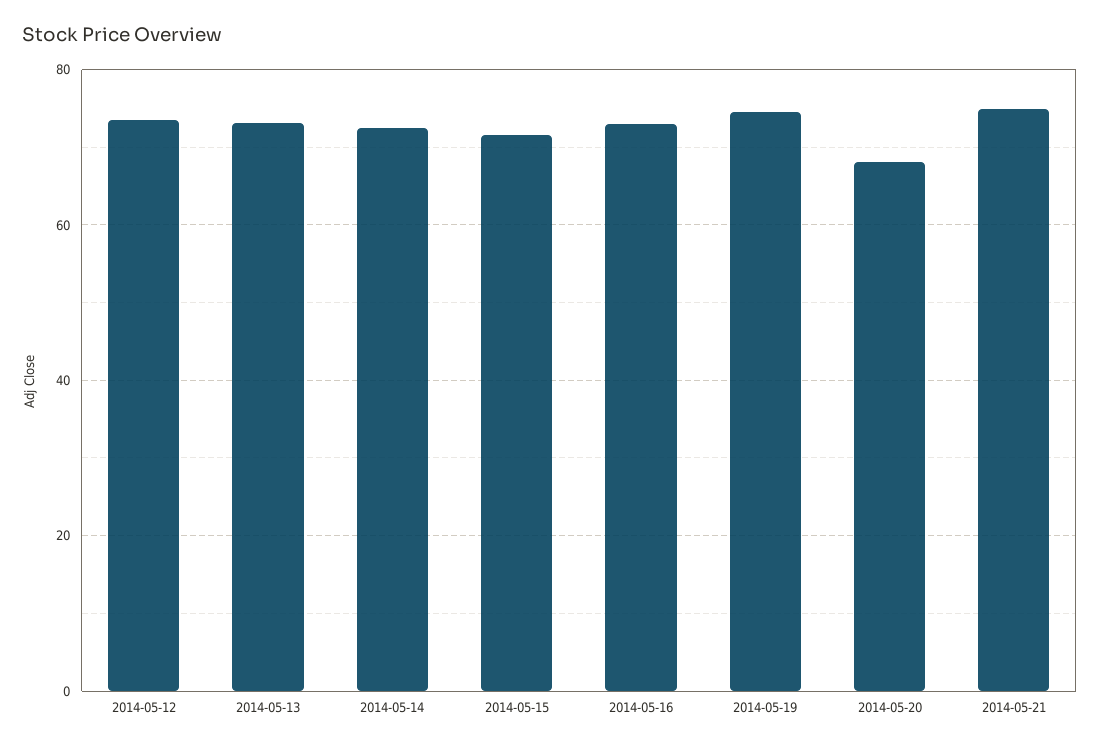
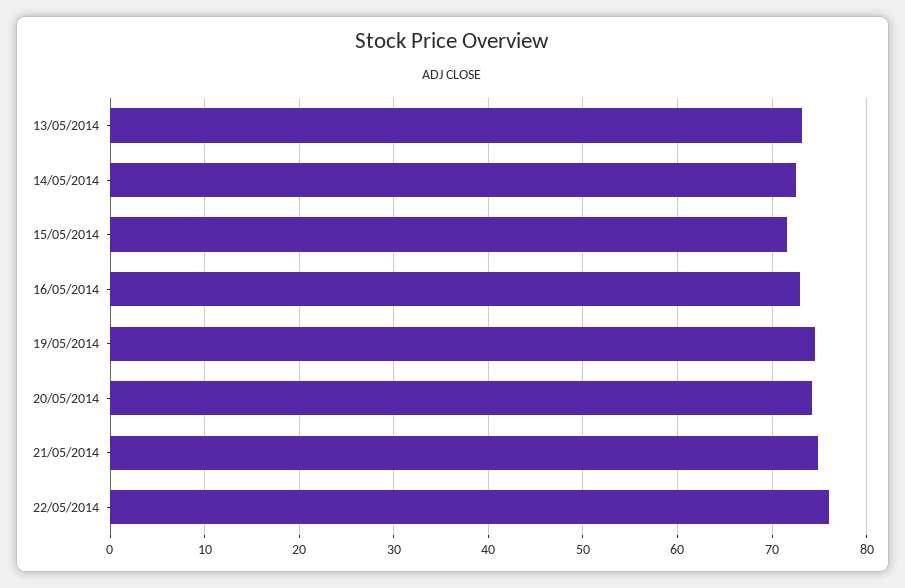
2014-05-12: 74 -> none
2014-05-20: 68 -> 74
22/05/2014: none -> 76

